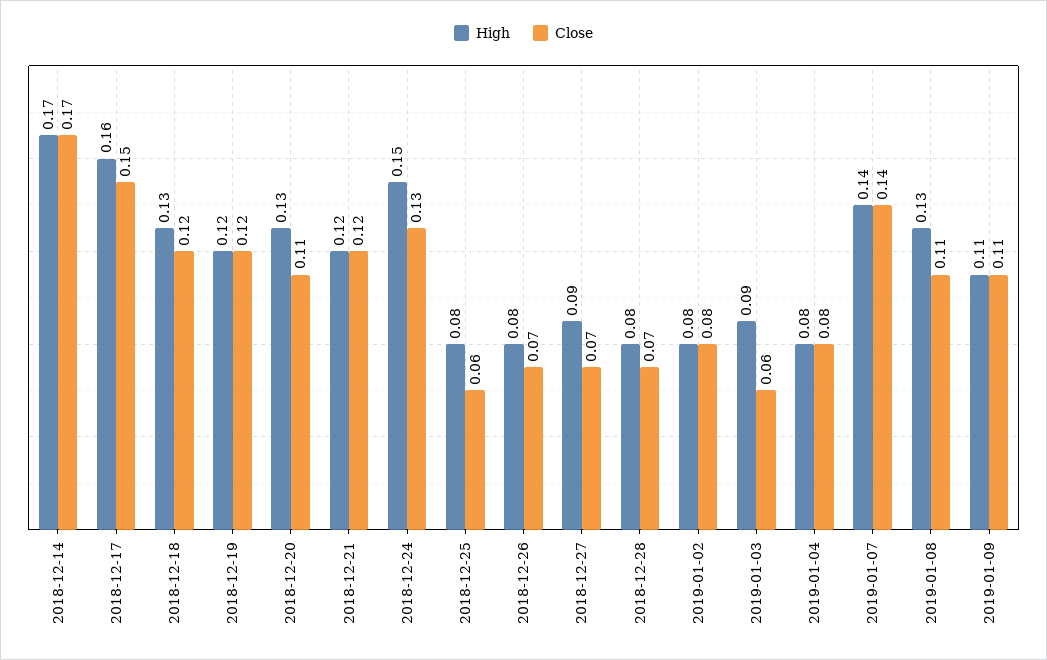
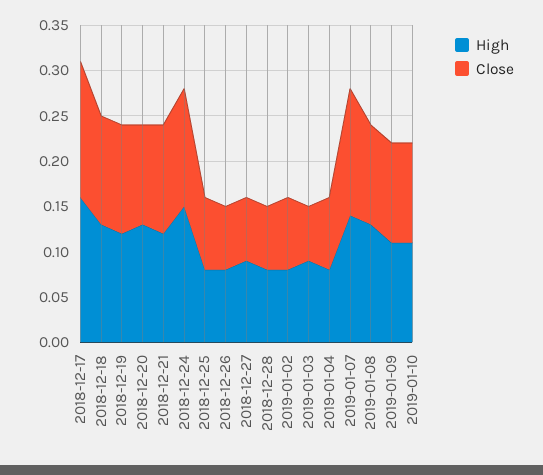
High, 2018-12-14: 0.17 -> none
Close, 2018-12-14: 0.17 -> none
Close, 2018-12-25: 0.06 -> 0.08
High, 2019-01-10: none -> 0.11
Close, 2019-01-10: none -> 0.11

